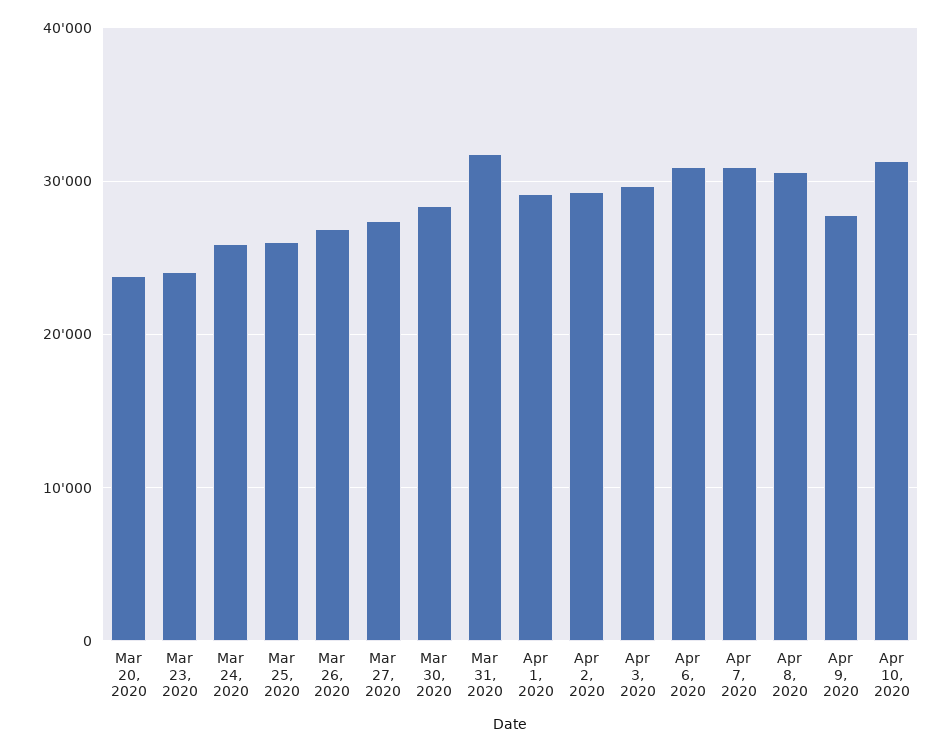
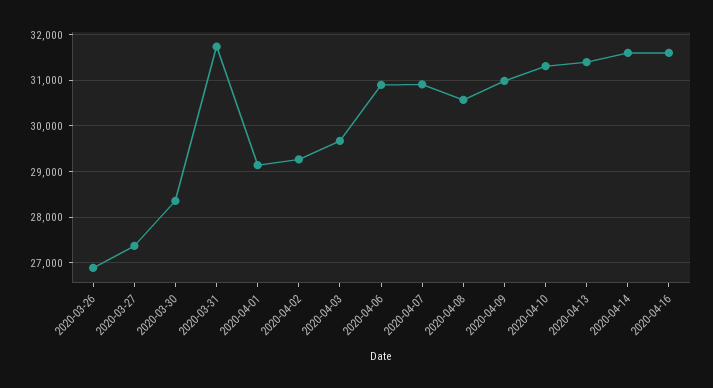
Mar 20, 2020: 24000 -> none
Mar 23, 2020: 24000 -> none
Mar 24, 2020: 26000 -> none
Mar 25, 2020: 26000 -> none
Apr 9, 2020: 28000 -> 31000
2020-04-13: none -> 31400
2020-04-14: none -> 31600
2020-04-16: none -> 31600

